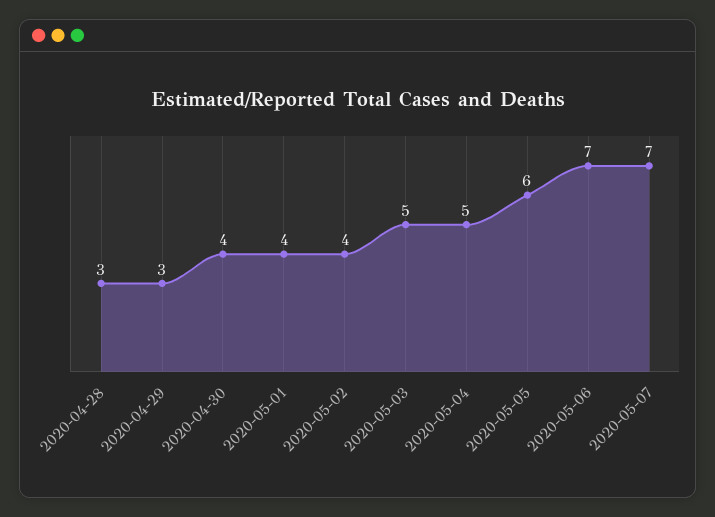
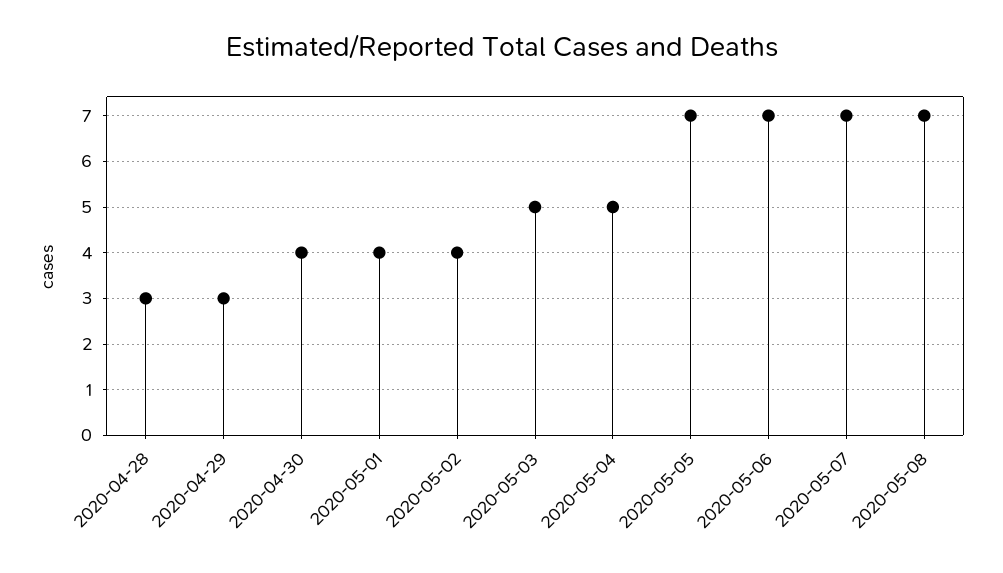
2020-05-05: 6 -> 7
2020-05-08: none -> 7

